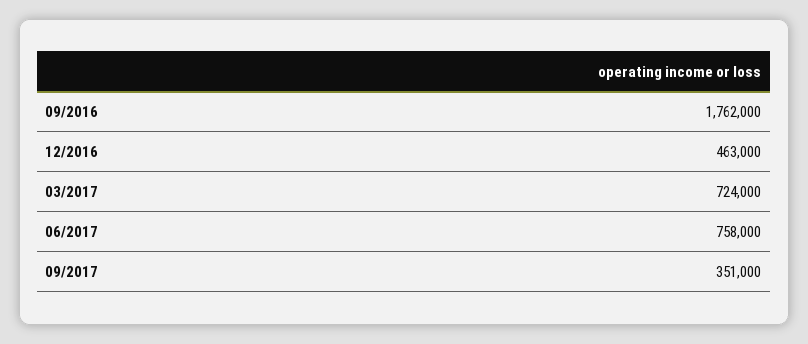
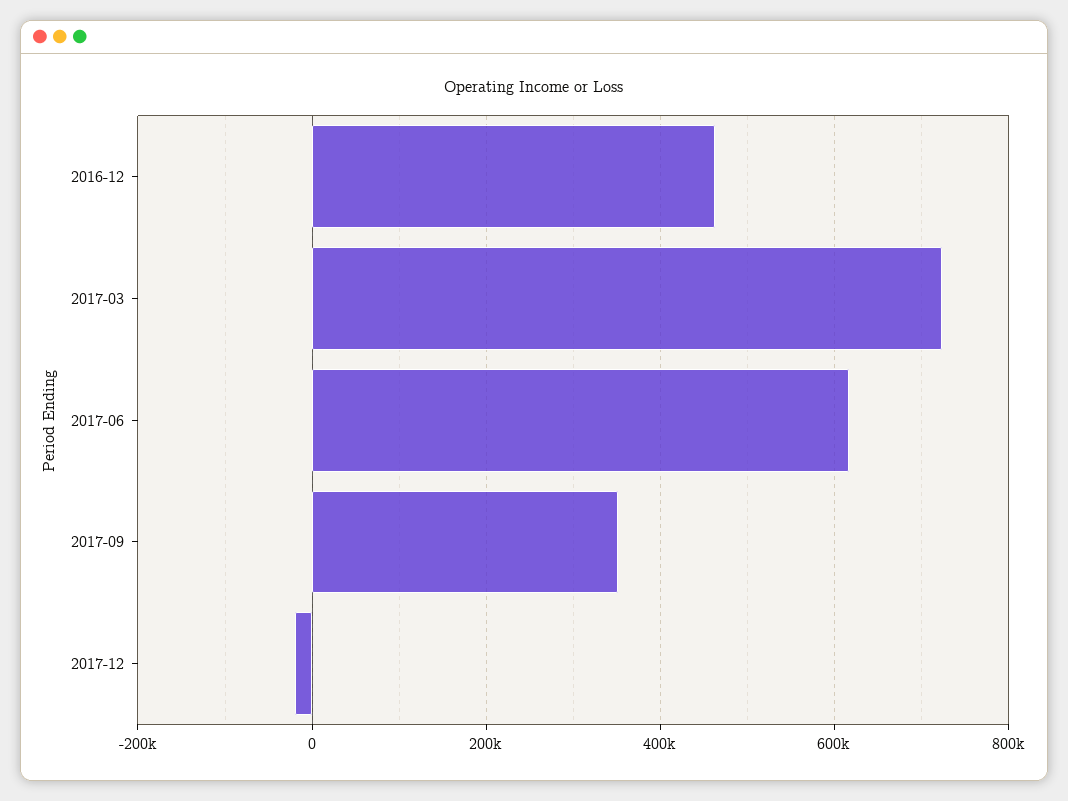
09/2016: 1762000 -> none
06/2017: 758000 -> 620000
2017-12: none -> -20000

